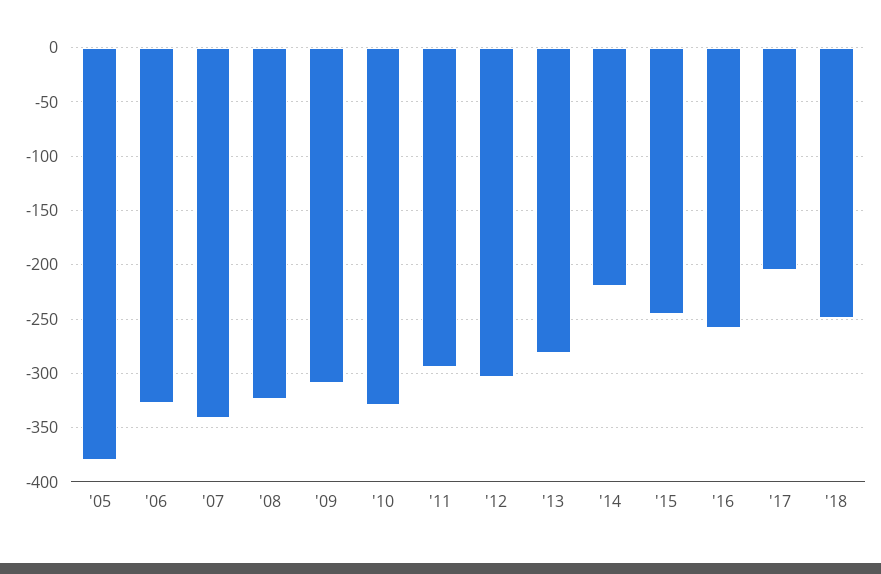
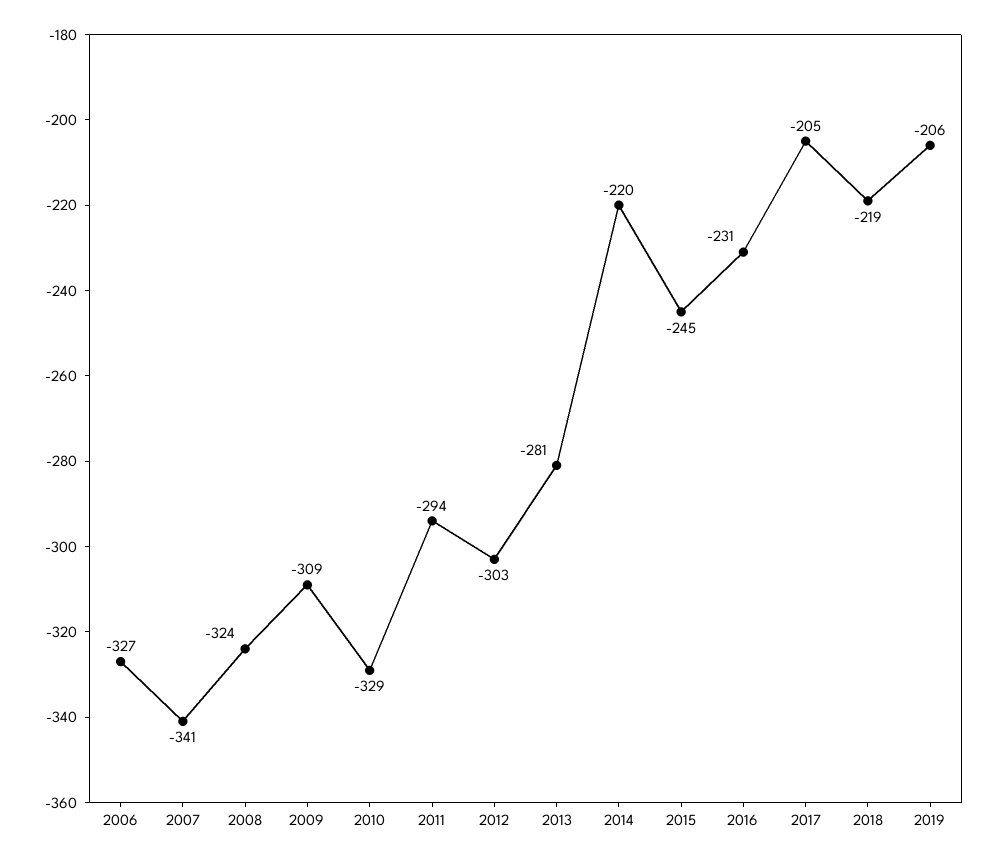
'05: -380 -> none
'16: -260 -> -231
'18: -250 -> -219
2019: none -> -206

